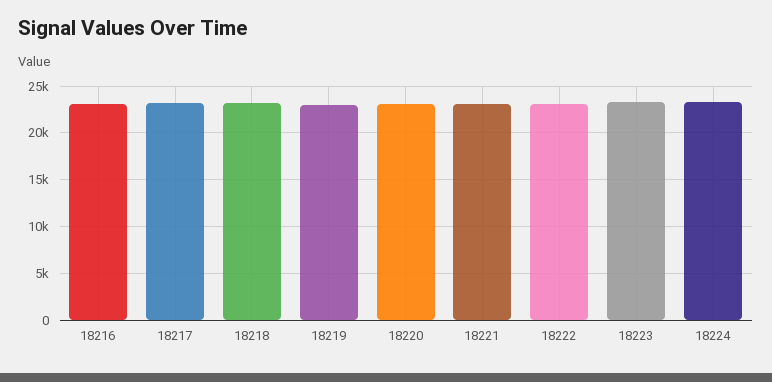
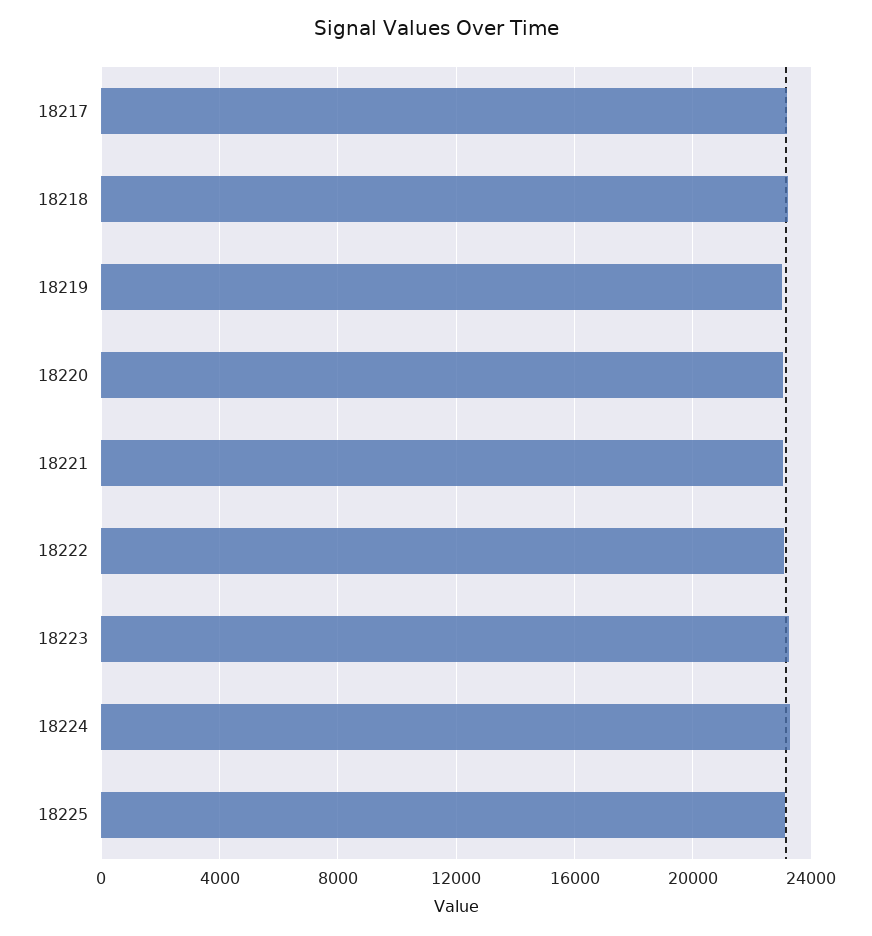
18216: 23000 -> none
18225: none -> 23000

